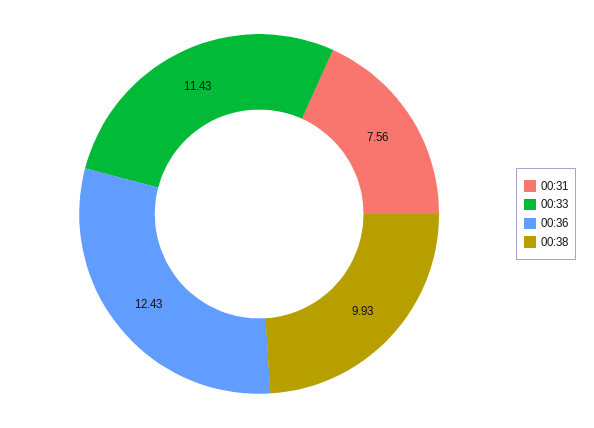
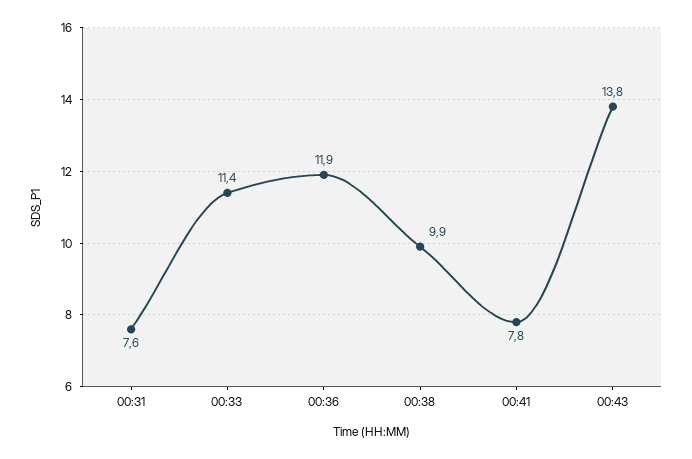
00:36: 12.43 -> 11.9
00:41: none -> 7.8
00:43: none -> 13.8

